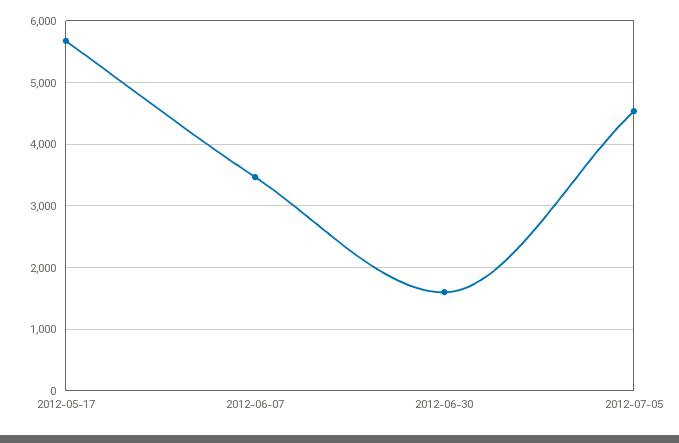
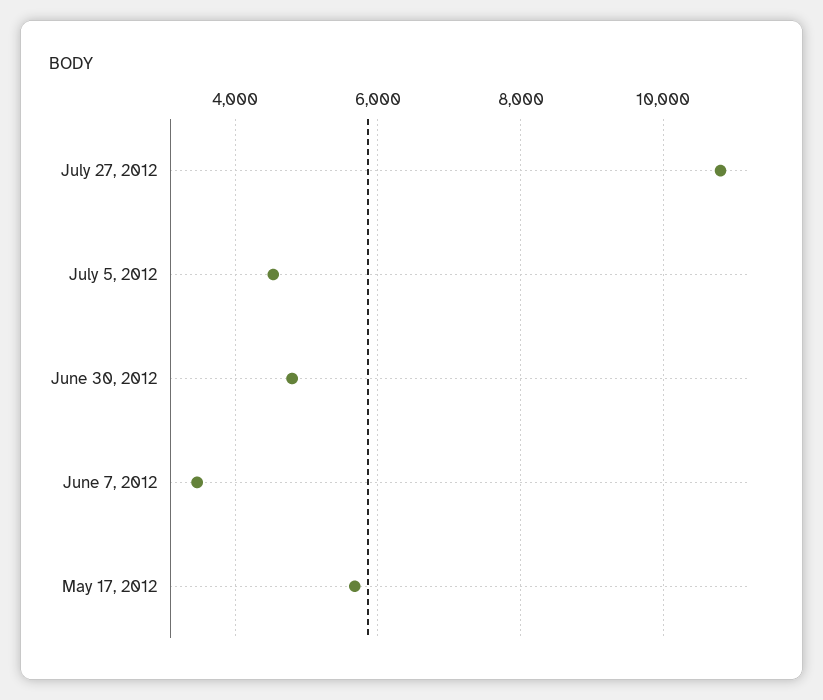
2012-06-30: 1600 -> 4800
July 27, 2012: none -> 10800

